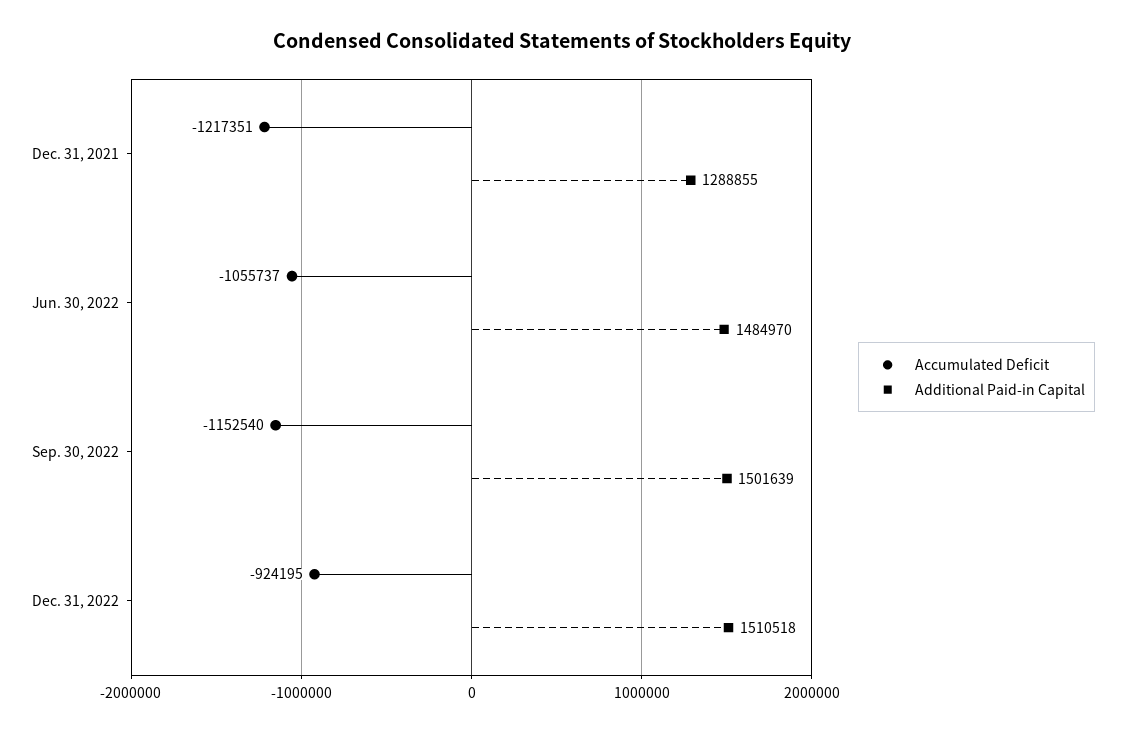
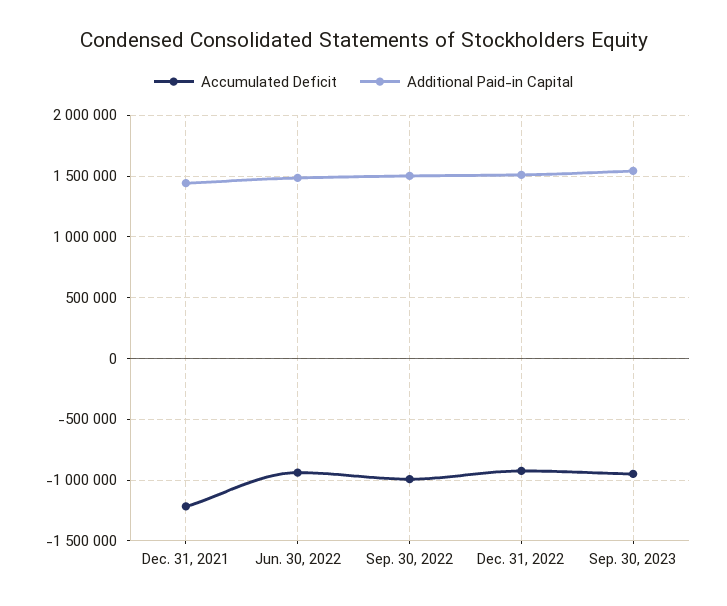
Additional Paid-in Capital, Dec. 31, 2021: 1288855 -> 1450000
Accumulated Deficit, Jun. 30, 2022: -1055737 -> -950000
Accumulated Deficit, Sep. 30, 2022: -1152540 -> -1000000
Accumulated Deficit, Sep. 30, 2023: none -> -950000
Additional Paid-in Capital, Sep. 30, 2023: none -> 1550000

